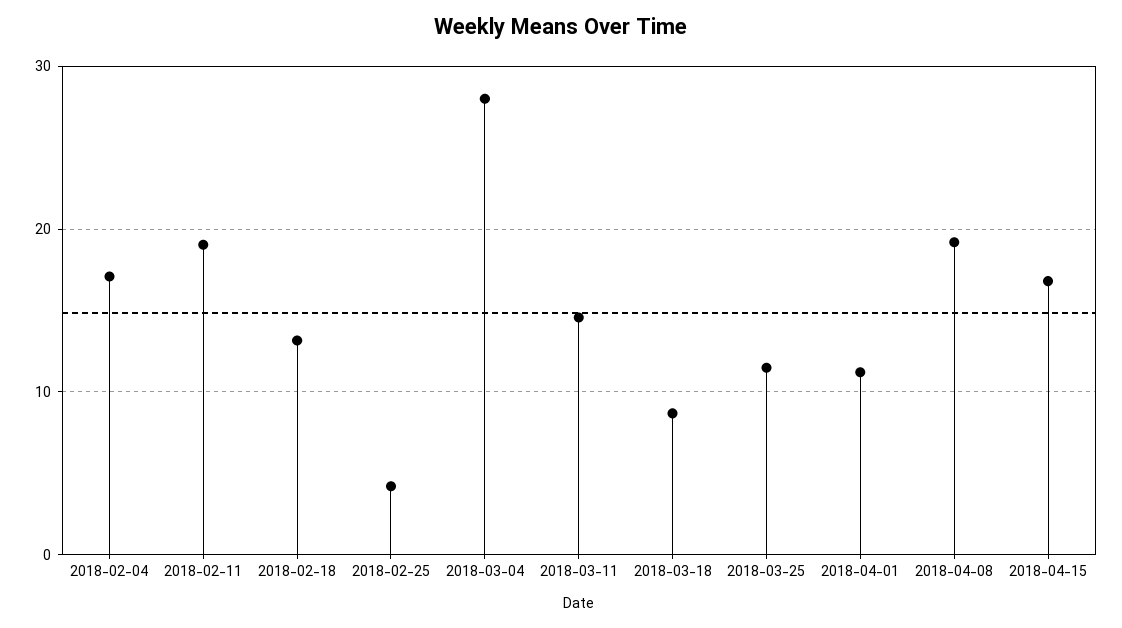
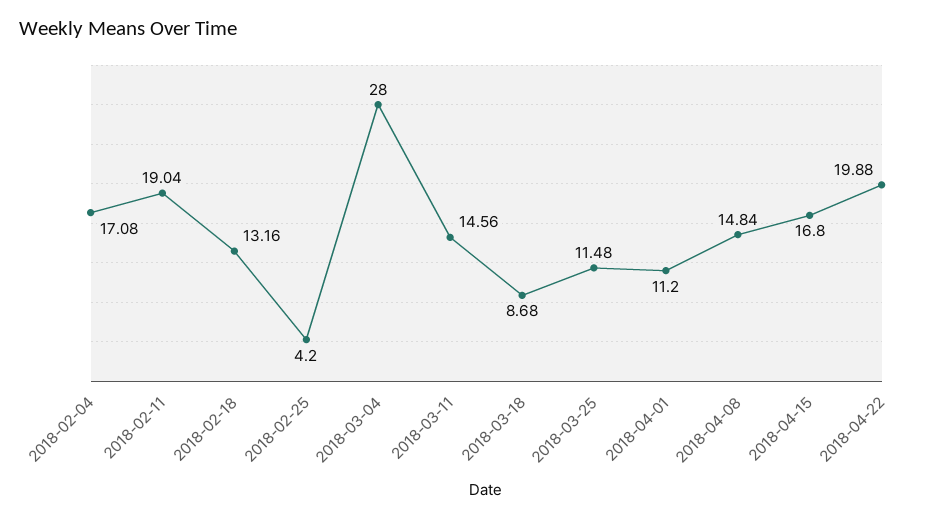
2018-04-08: 19 -> 14.84
2018-04-22: none -> 19.88

